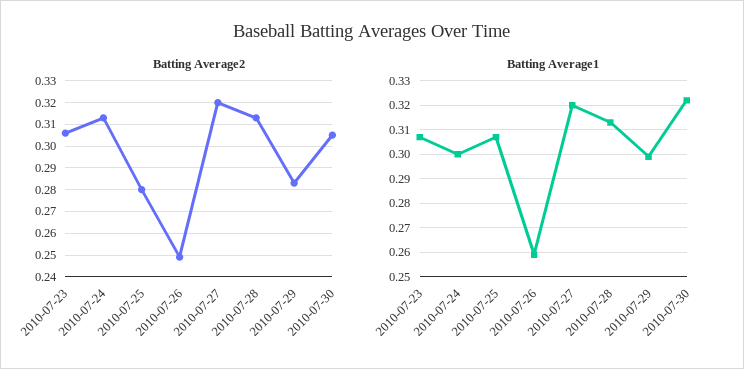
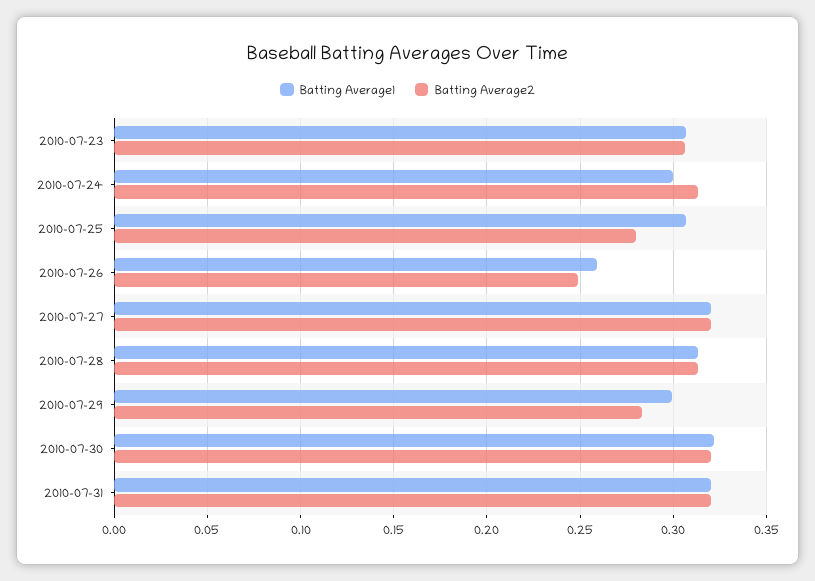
Batting Average2, 2010-07-30: 0.305 -> 0.32
Batting Average1, 2010-07-31: none -> 0.32
Batting Average2, 2010-07-31: none -> 0.32

